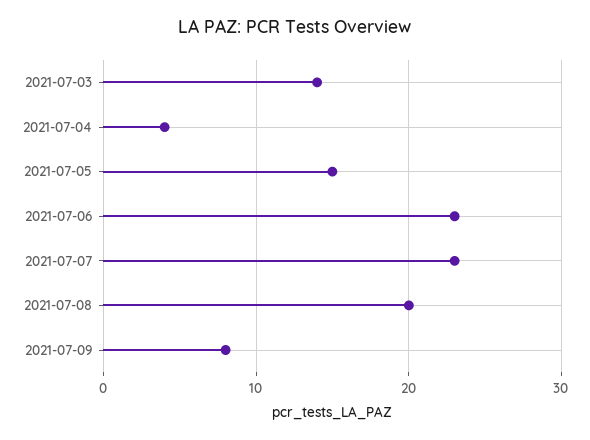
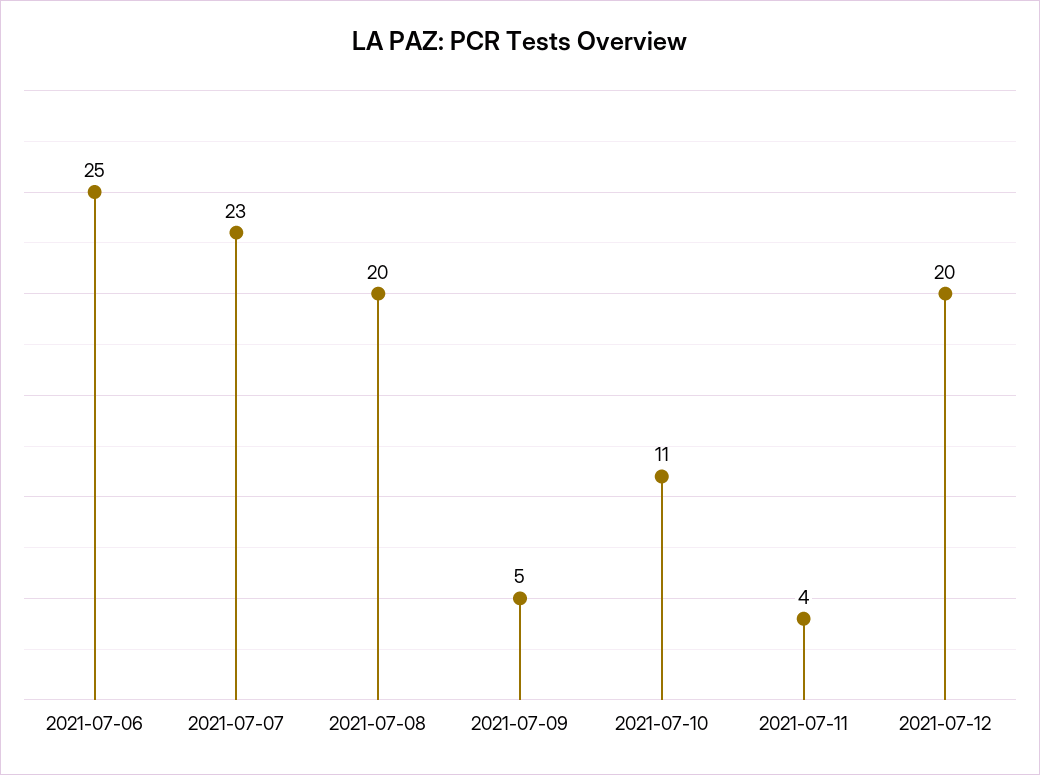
2021-07-03: 14 -> none
2021-07-04: 4 -> none
2021-07-05: 15 -> none
2021-07-06: 23 -> 25
2021-07-09: 8 -> 5
2021-07-10: none -> 11
2021-07-11: none -> 4
2021-07-12: none -> 20

